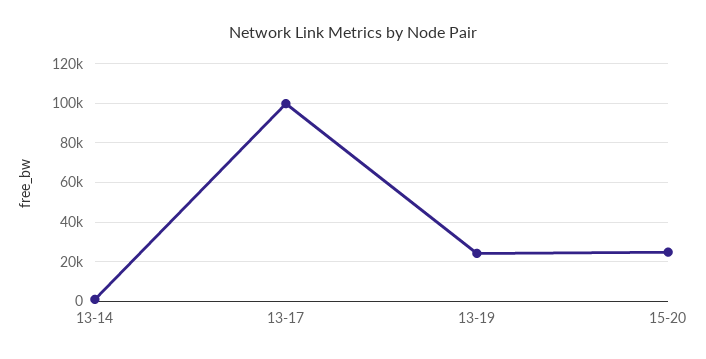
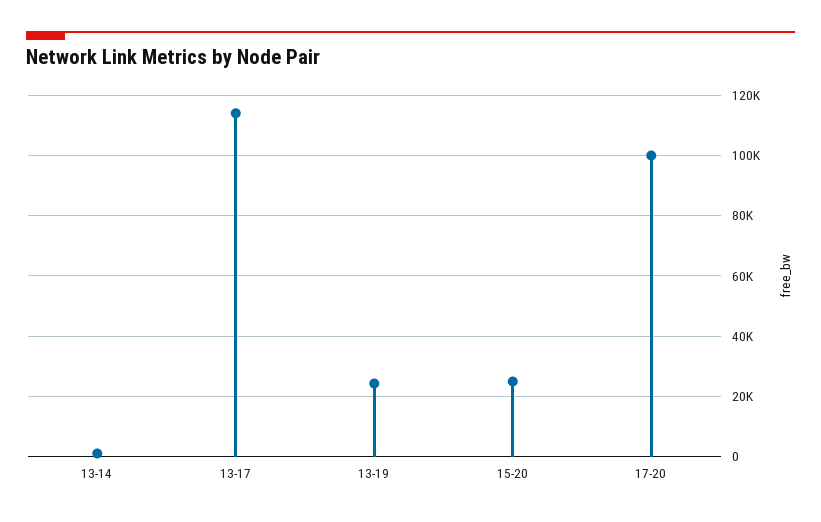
13-17: 100000 -> 114000
17-20: none -> 100000

